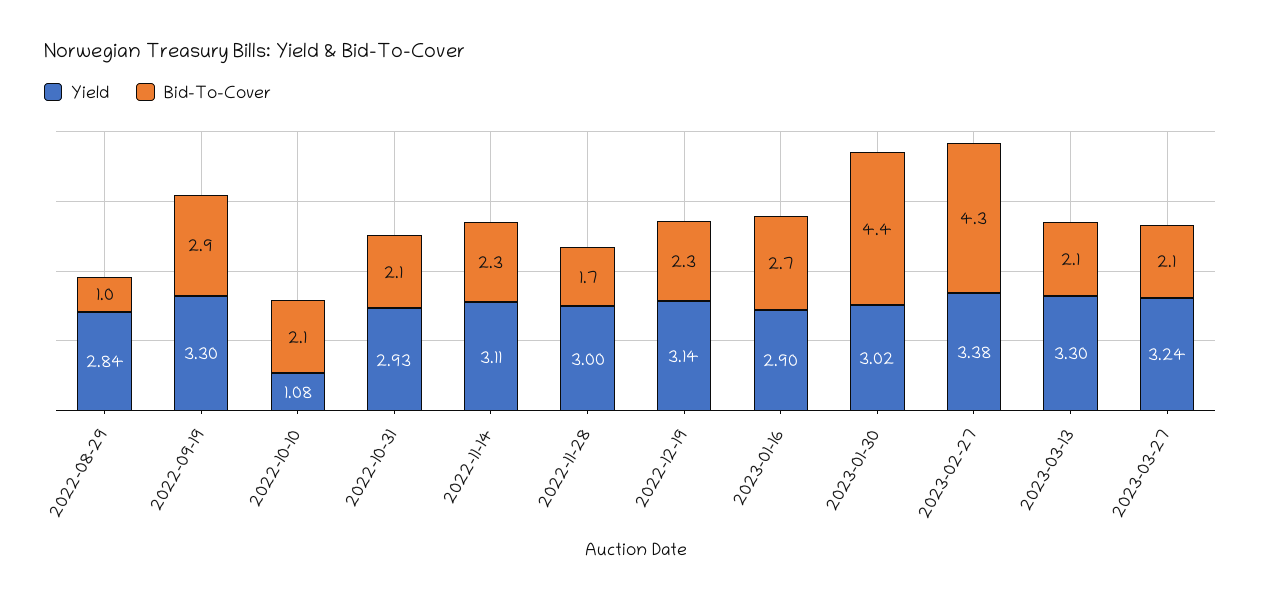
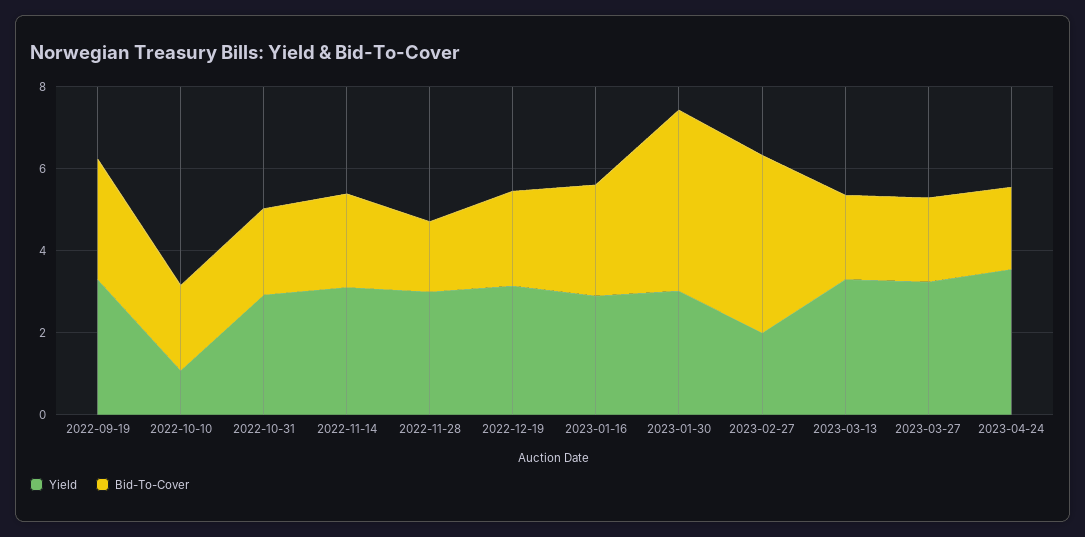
Yield, 2022-08-29: 2.84 -> none
Bid-To-Cover, 2022-08-29: 1 -> none
Yield, 2023-02-27: 3.38 -> 2
Yield, 2023-04-24: none -> 3.5
Bid-To-Cover, 2023-04-24: none -> 2

